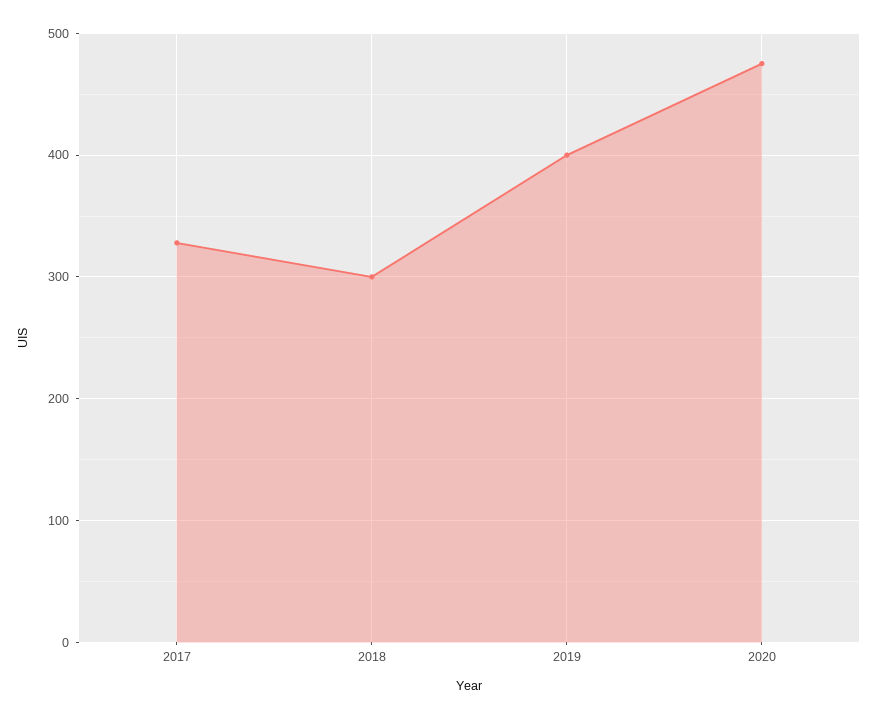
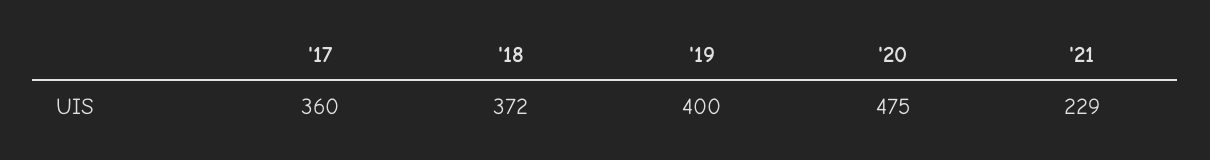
2017: 330 -> 360
2018: 300 -> 372
'21: none -> 229

